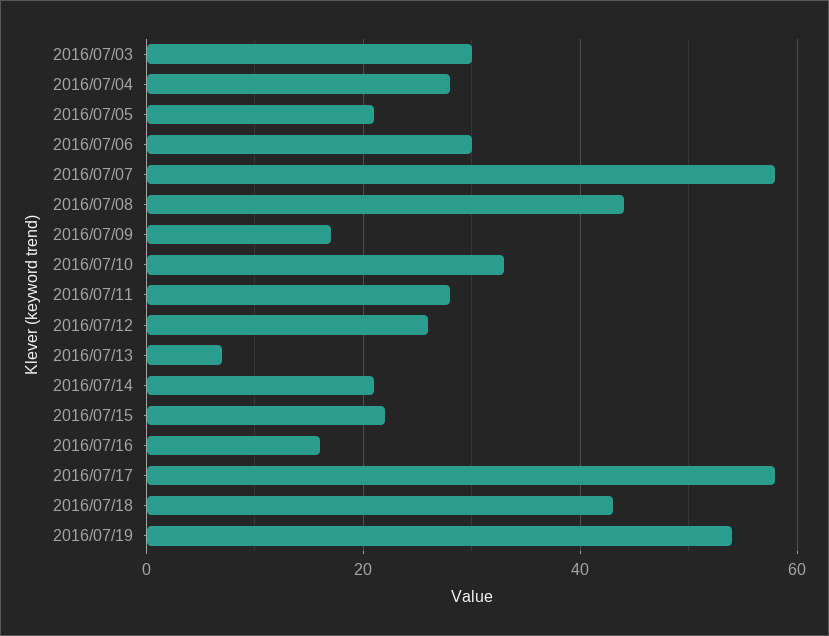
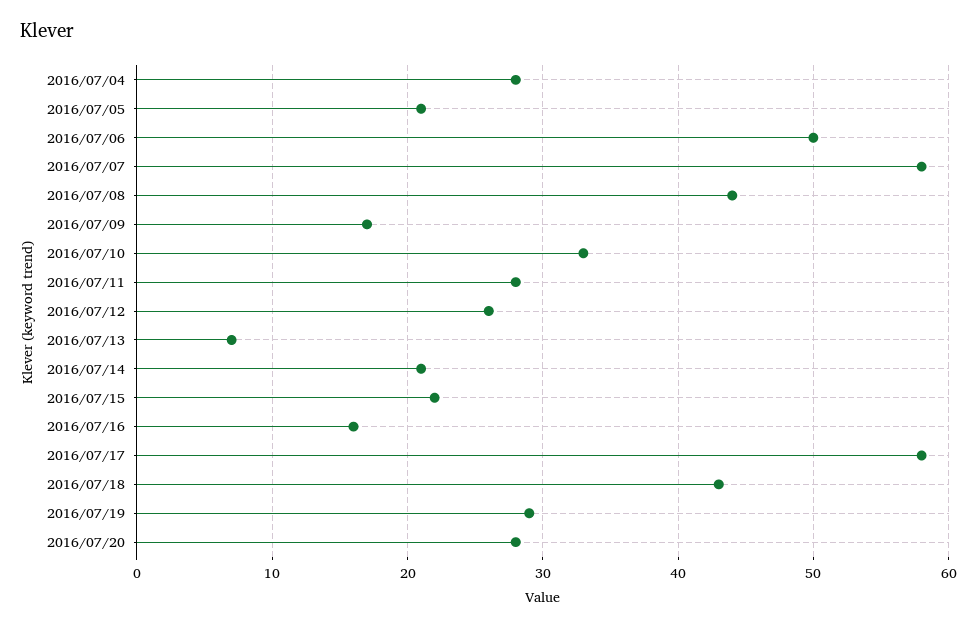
2016/07/03: 30 -> none
2016/07/06: 30 -> 50
2016/07/19: 55 -> 29
2016/07/20: none -> 28

